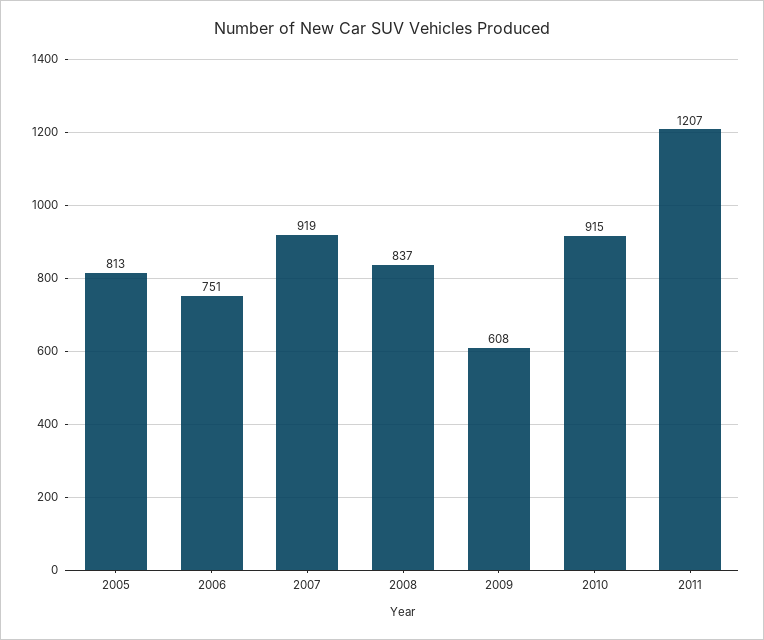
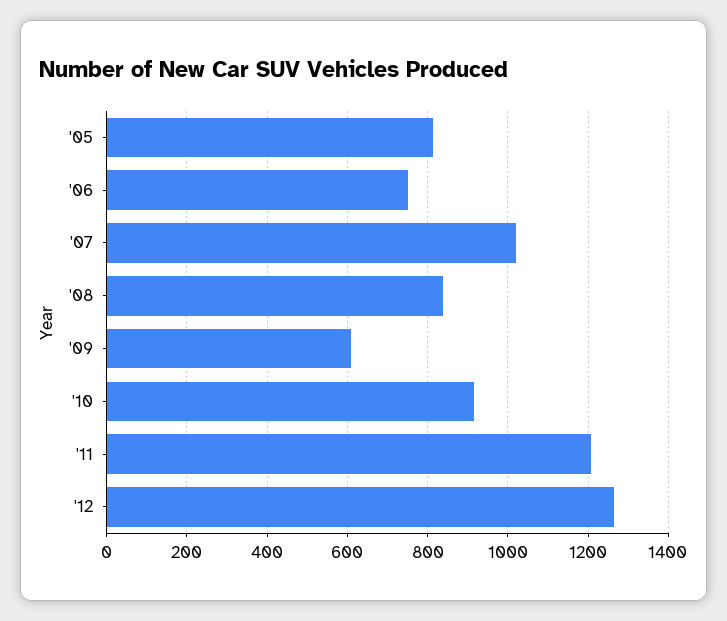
2007: 919 -> 1020
'12: none -> 1260

